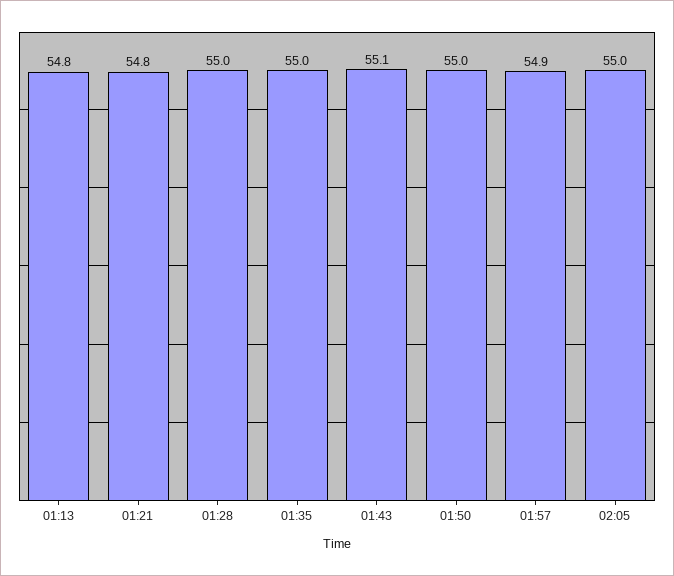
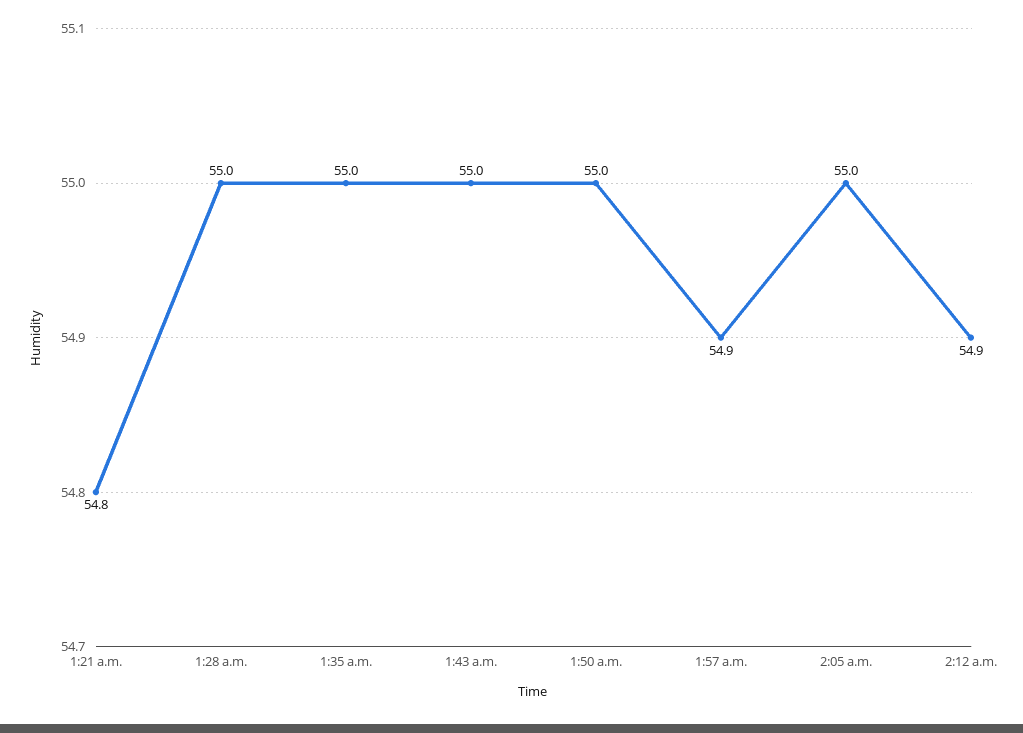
01:13: 54.8 -> none
01:43: 55.1 -> 55
2:12 a.m.: none -> 54.9

